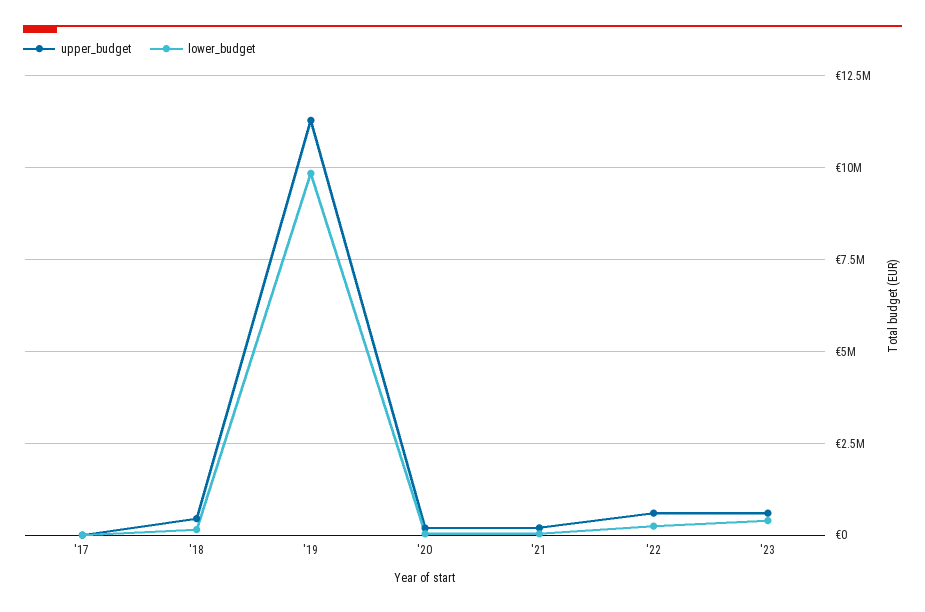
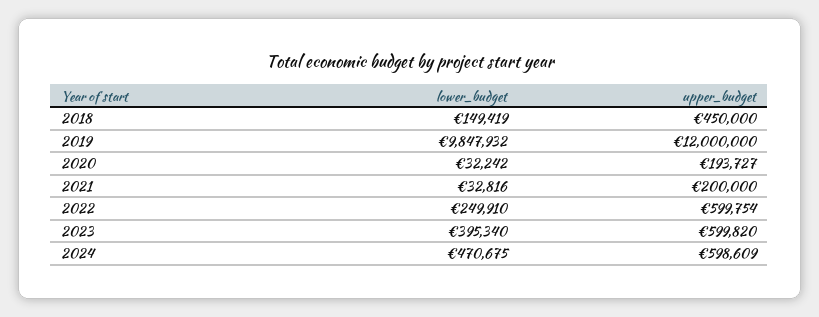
upper_budget, '17: 0 -> none
lower_budget, '17: 0 -> none
upper_budget, '19: 11250000 -> 12000000
lower_budget, 2024: none -> 470675
upper_budget, 2024: none -> 598609

